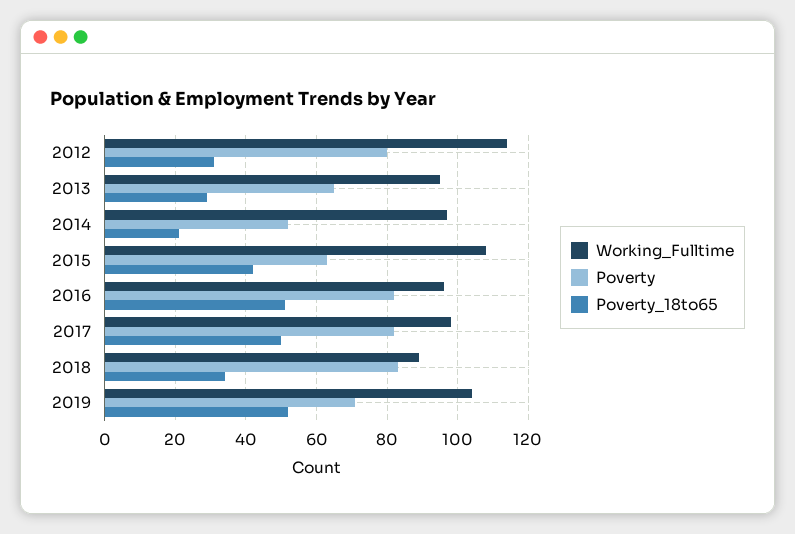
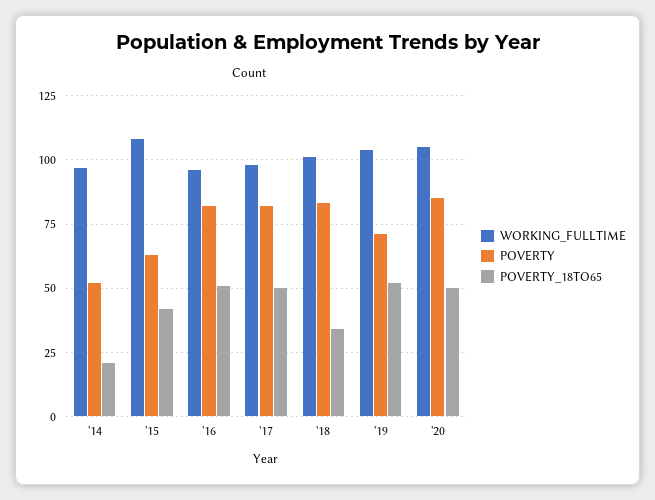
Working_Fulltime, 2012: 115 -> none
Poverty, 2012: 80 -> none
Poverty_18to65, 2012: 30 -> none
Working_Fulltime, 2013: 95 -> none
Poverty, 2013: 65 -> none
Poverty_18to65, 2013: 30 -> none
Working_Fulltime, 2018: 90 -> 100
Working_Fulltime, '20: none -> 105
Poverty, '20: none -> 85
Poverty_18to65, '20: none -> 50

